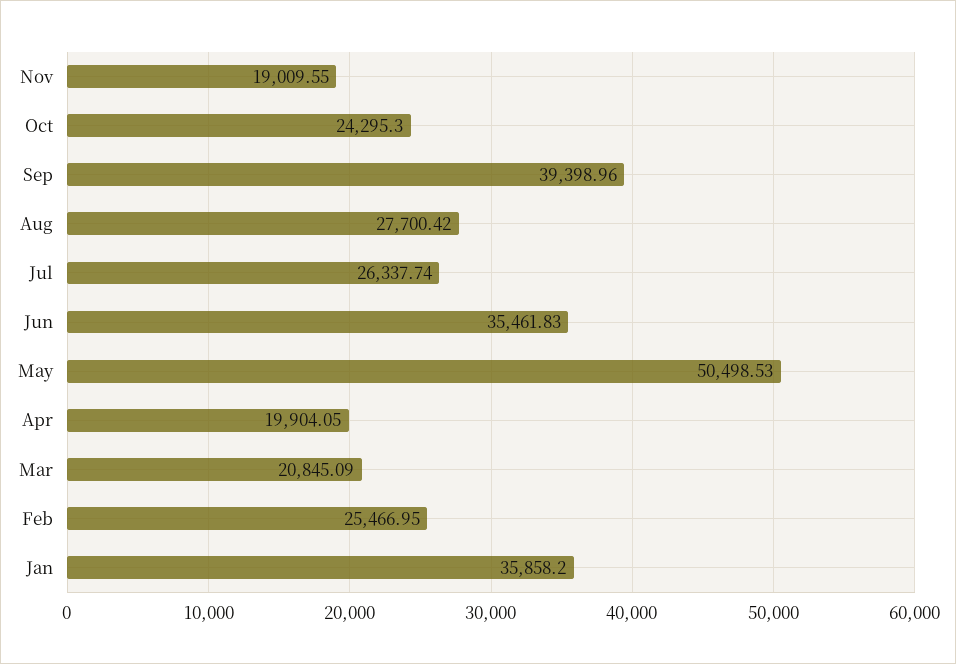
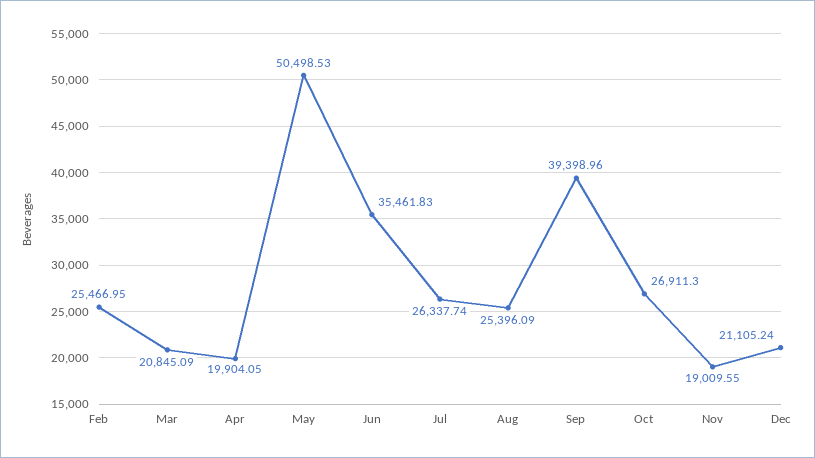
Oct: 24295.3 -> 26911.3
Aug: 27700.42 -> 25396.09
Jan: 35858.2 -> none
Dec: none -> 21105.24

